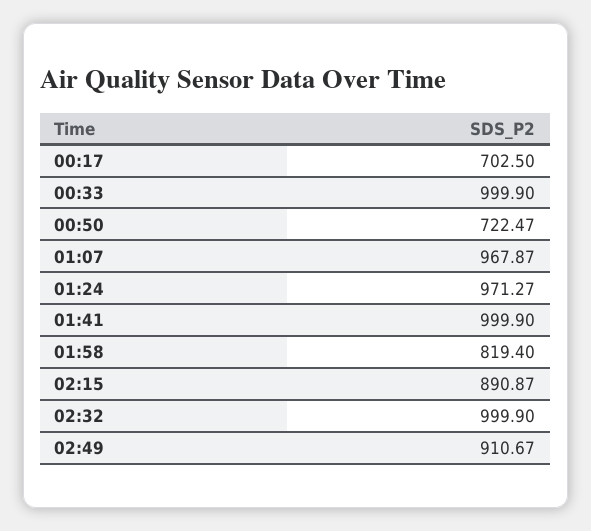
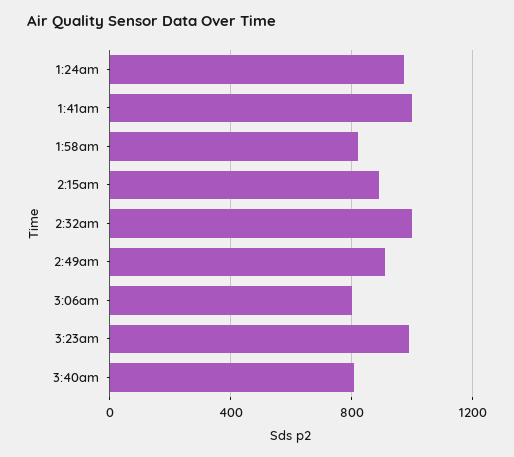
00:17: 702.5 -> none
00:33: 999.9 -> none
00:50: 722.47 -> none
01:07: 967.87 -> none
3:06am: none -> 800
3:23am: none -> 1000
3:40am: none -> 800

